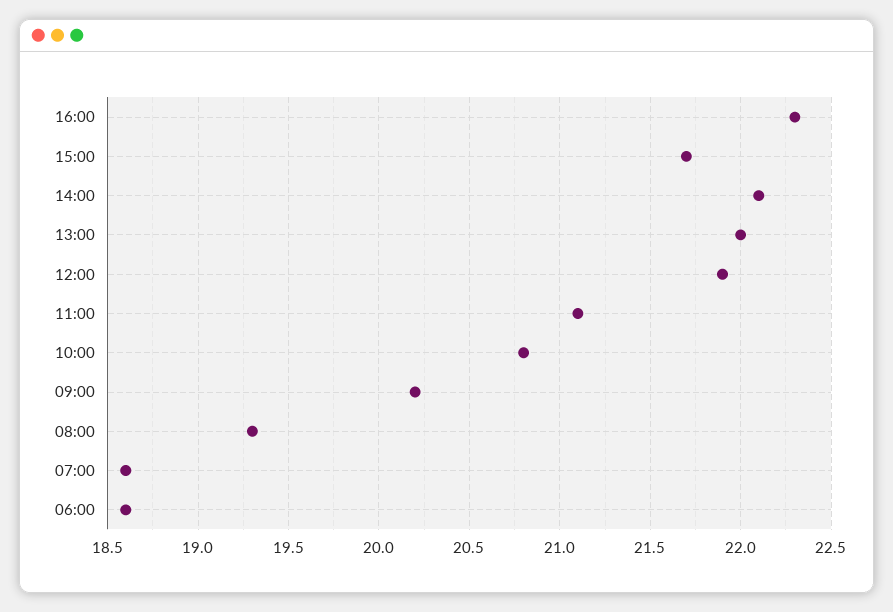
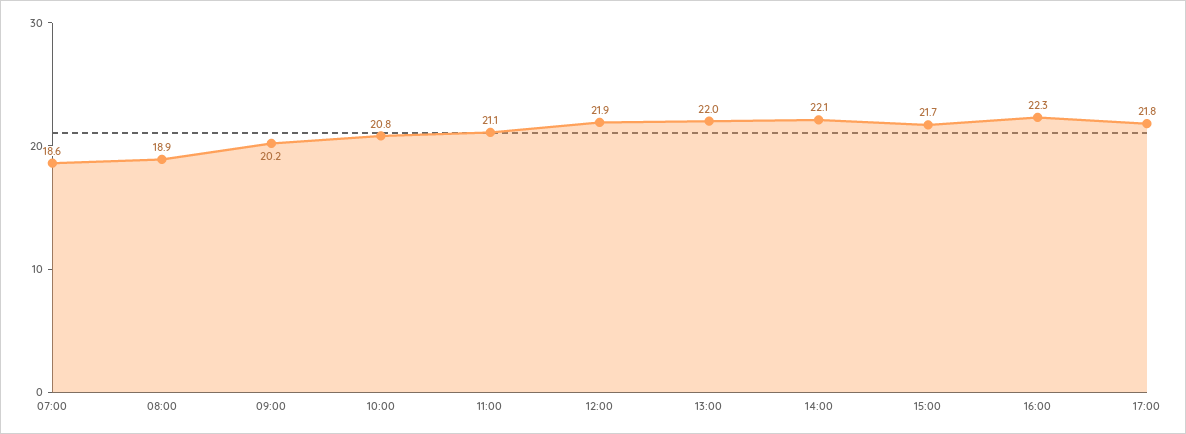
08:00: 19.3 -> 18.9
06:00: 18.6 -> none
17:00: none -> 21.8

